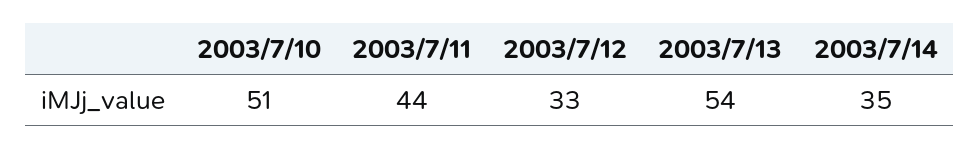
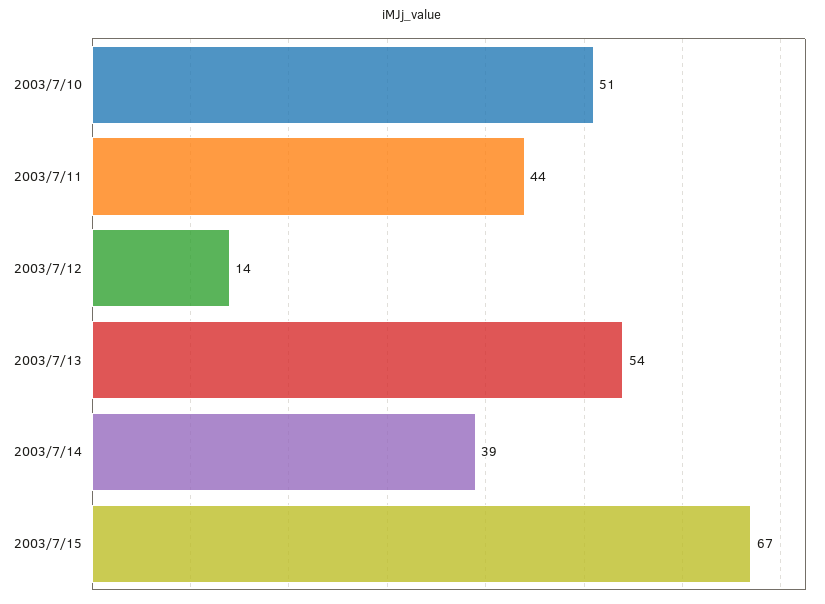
2003/7/12: 33 -> 14
2003/7/14: 35 -> 39
2003/7/15: none -> 67

